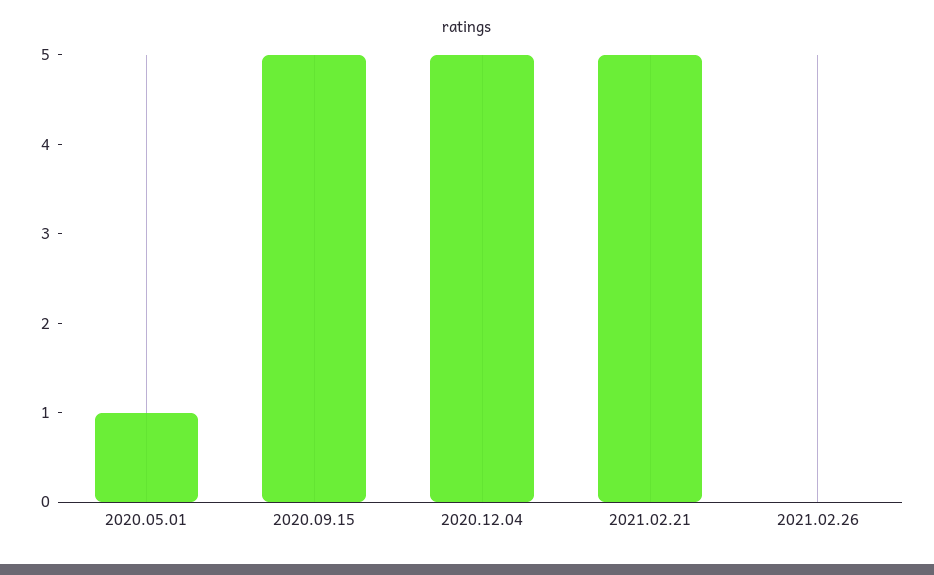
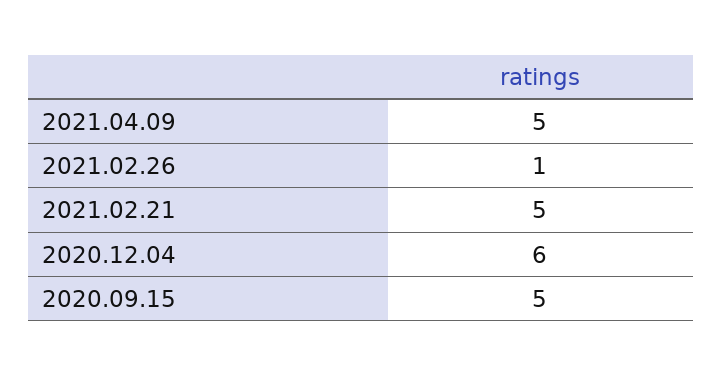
2020.05.01: 1 -> none
2020.12.04: 5 -> 6
2021.02.26: 0 -> 1
2021.04.09: none -> 5

